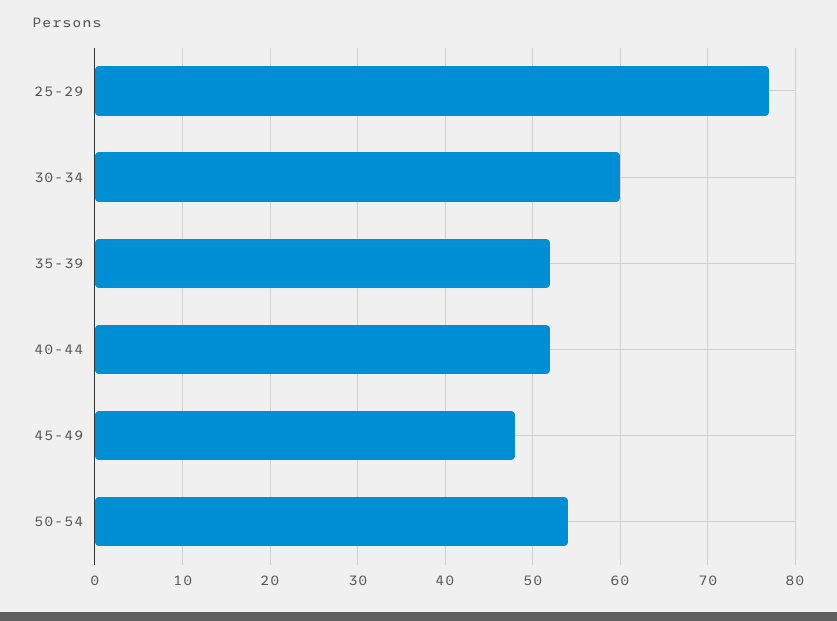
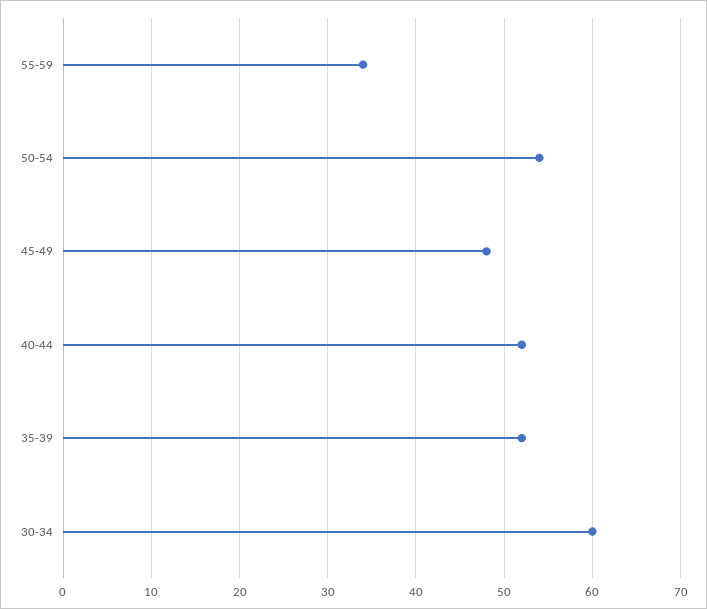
25-29: 77 -> none
55-59: none -> 34

